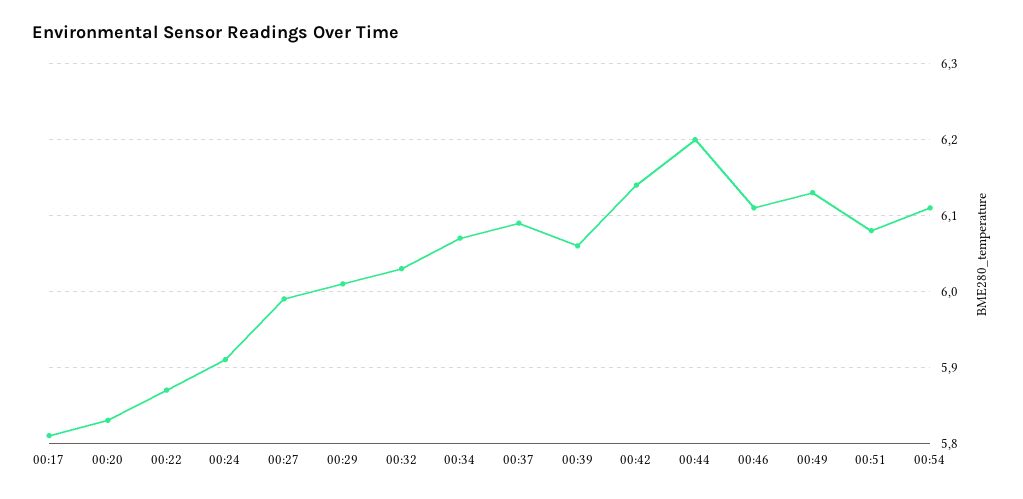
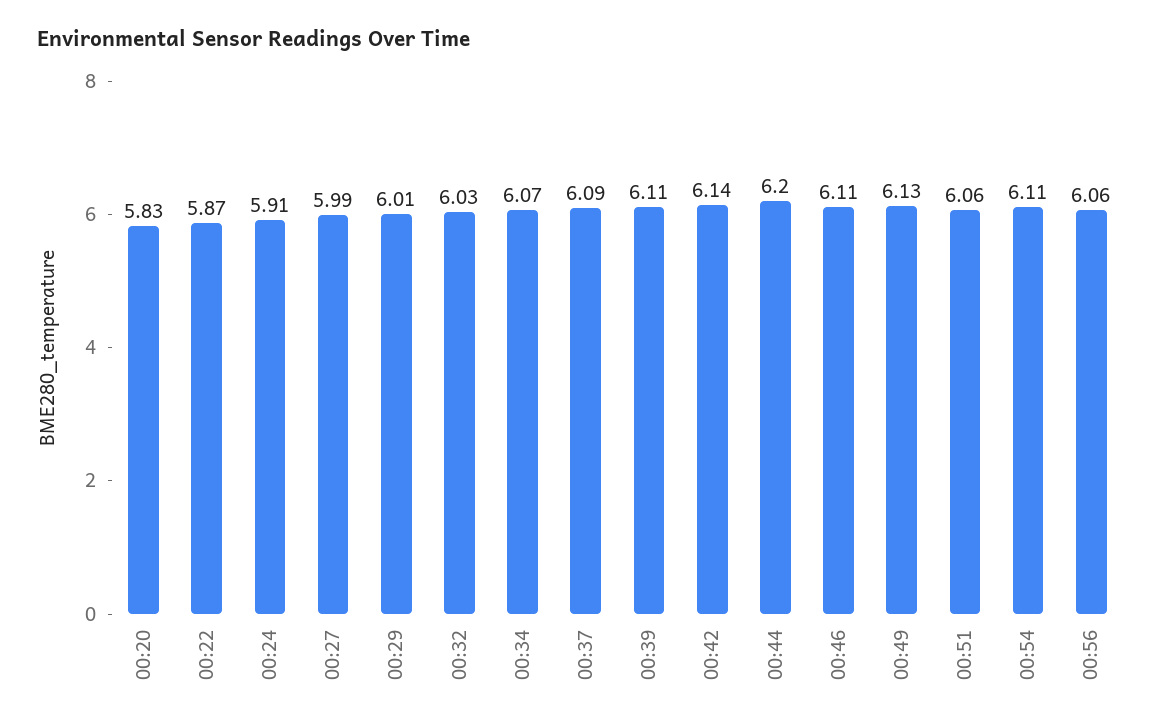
00:17: 5.81 -> none
00:39: 6.06 -> 6.11
00:51: 6.08 -> 6.06
00:56: none -> 6.06

